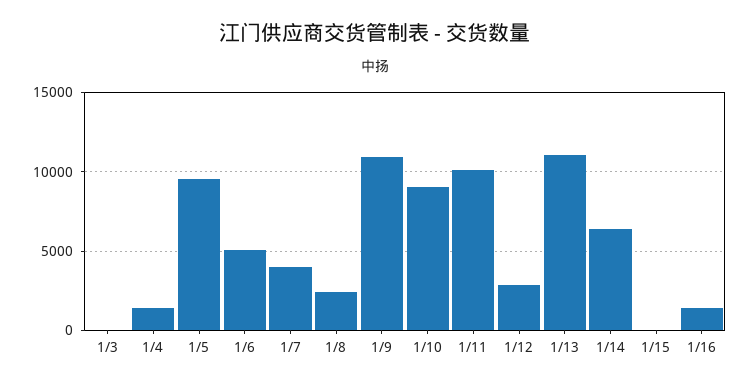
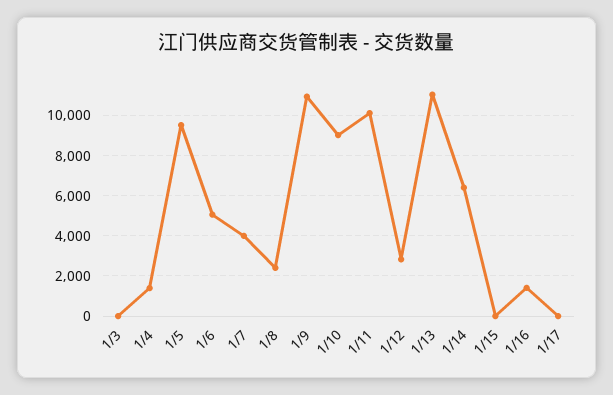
1/17: none -> 0

